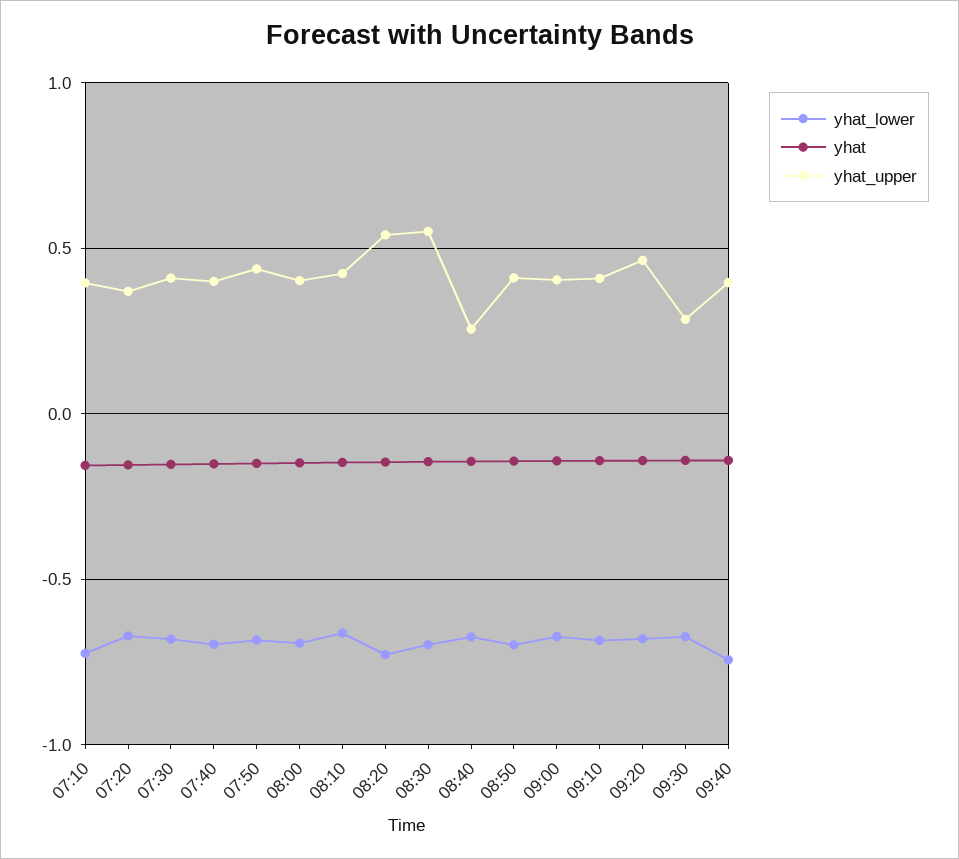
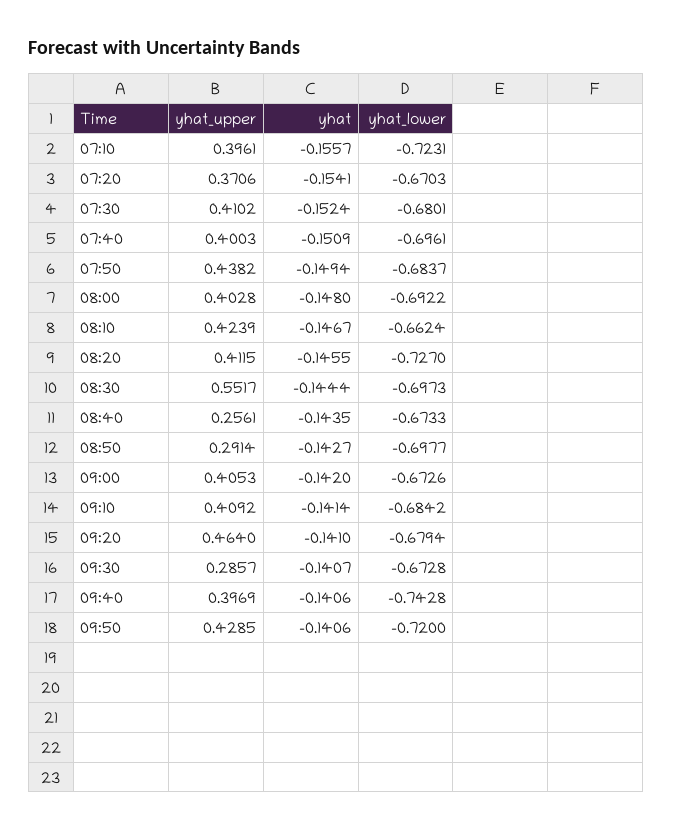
yhat_upper, 08:20: 0.55 -> 0.4115
yhat_upper, 08:50: 0.4 -> 0.2914
yhat_upper, 09:50: none -> 0.4285
yhat, 09:50: none -> -0.1406
yhat_lower, 09:50: none -> -0.72

